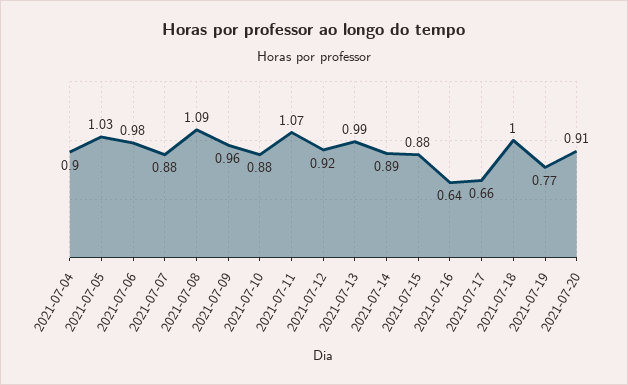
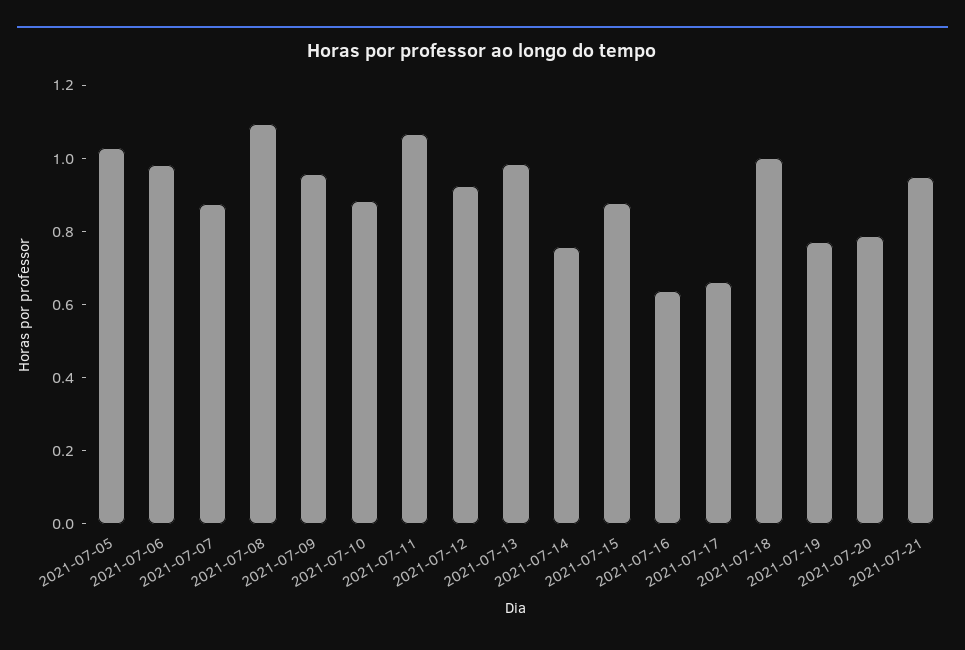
2021-07-04: 0.9 -> none
2021-07-14: 0.89 -> 0.75
2021-07-20: 0.91 -> 0.8
2021-07-21: none -> 0.95

